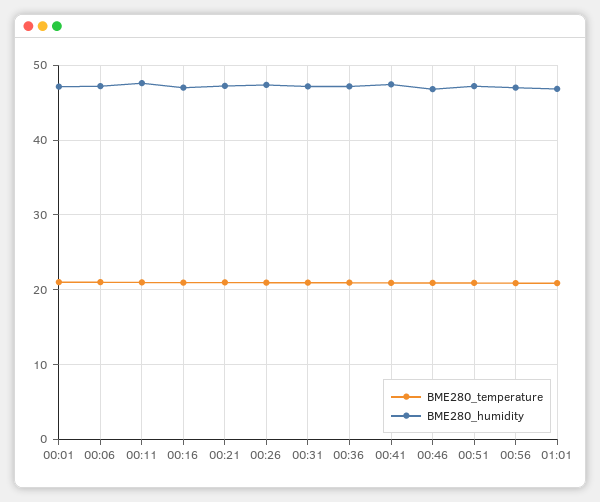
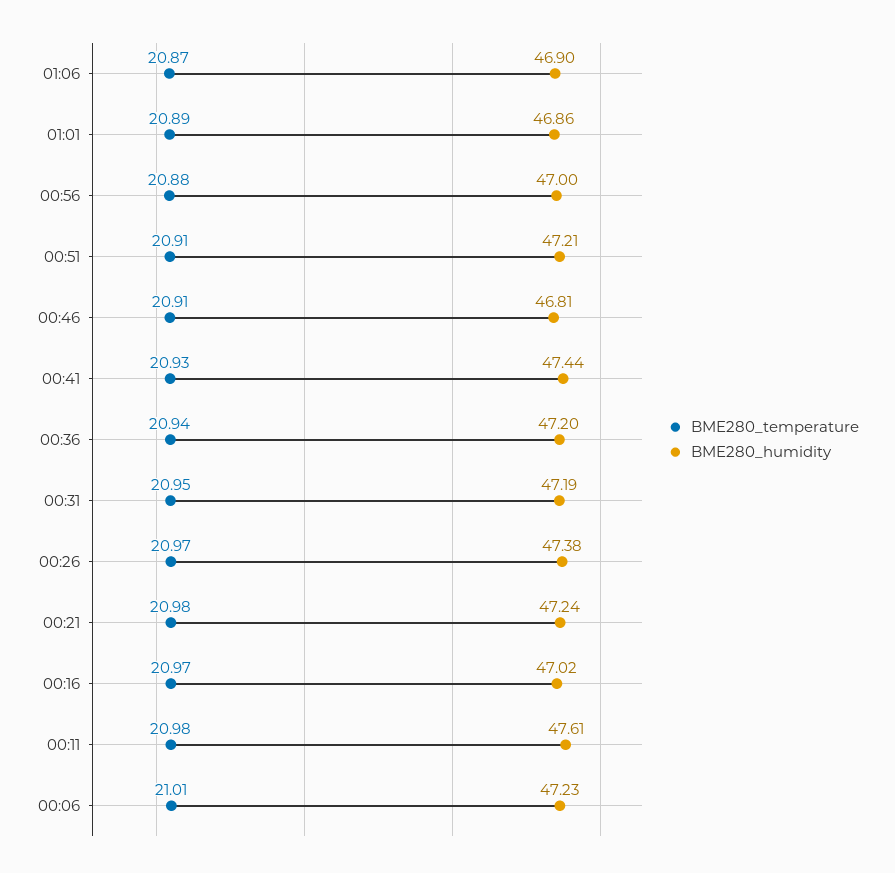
BME280_temperature, 00:01: 21 -> none
BME280_humidity, 00:01: 47 -> none
BME280_temperature, 01:06: none -> 20.87
BME280_humidity, 01:06: none -> 46.9

